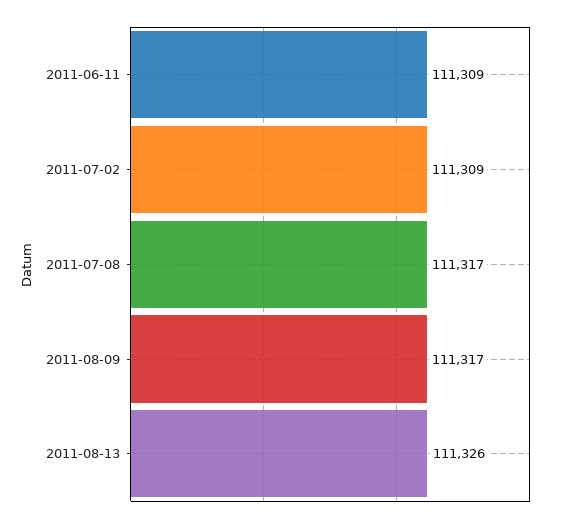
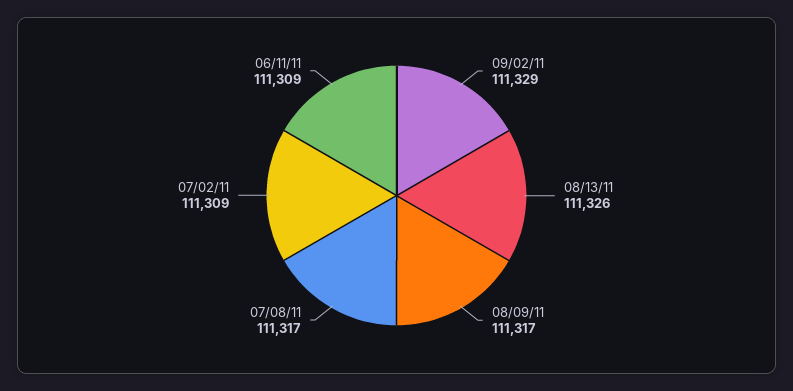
09/02/11: none -> 111329

